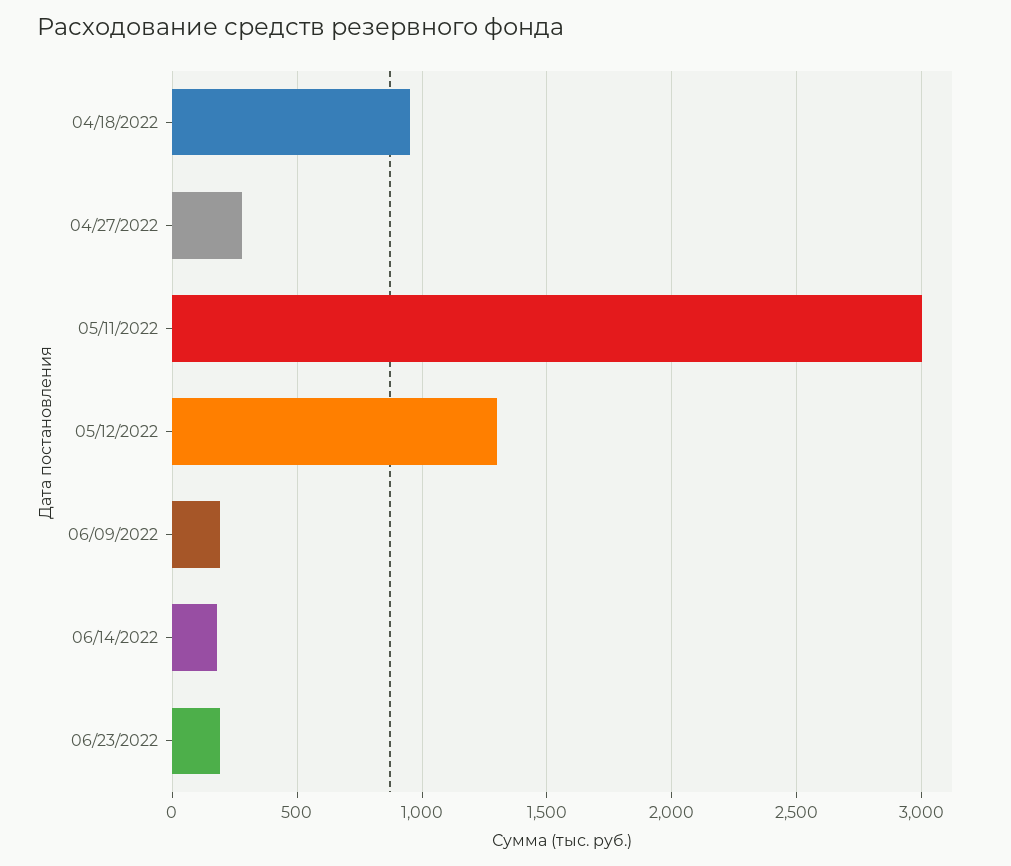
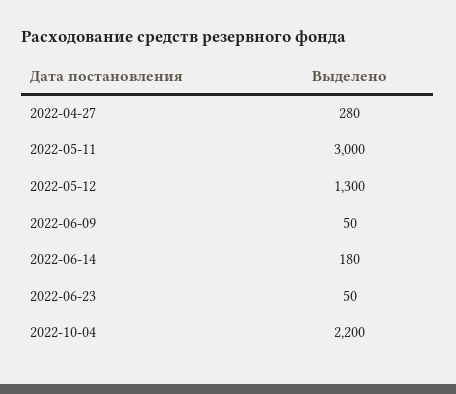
04/18/2022: 950 -> none
06/09/2022: 200 -> 50
06/23/2022: 200 -> 50
2022-10-04: none -> 2200

